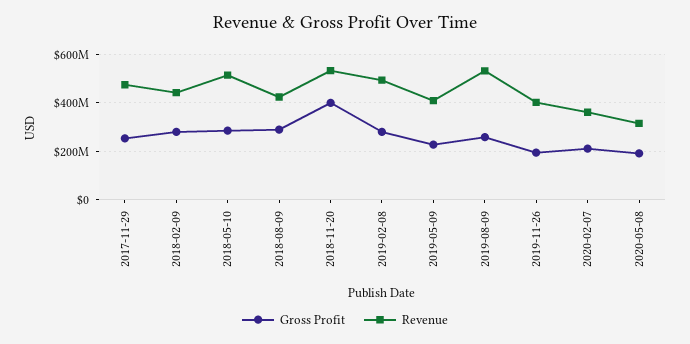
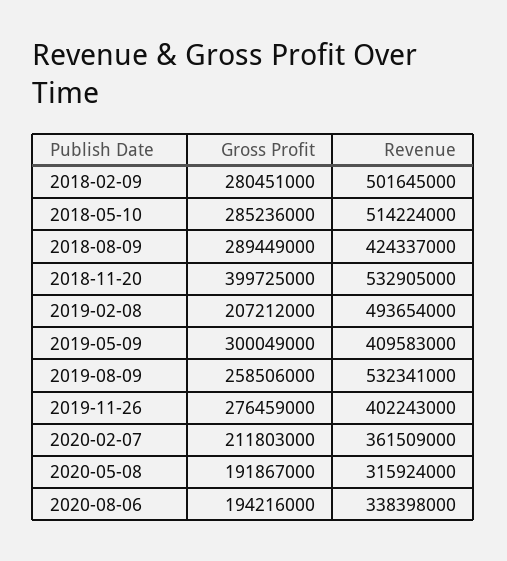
Gross Profit, 2017-11-29: 250000000 -> none
Revenue, 2017-11-29: 475000000 -> none
Revenue, 2018-02-09: 450000000 -> 501645000
Gross Profit, 2019-02-08: 275000000 -> 207212000
Gross Profit, 2019-05-09: 225000000 -> 300049000
Gross Profit, 2019-11-26: 200000000 -> 276459000
Gross Profit, 2020-08-06: none -> 194216000
Revenue, 2020-08-06: none -> 338398000

